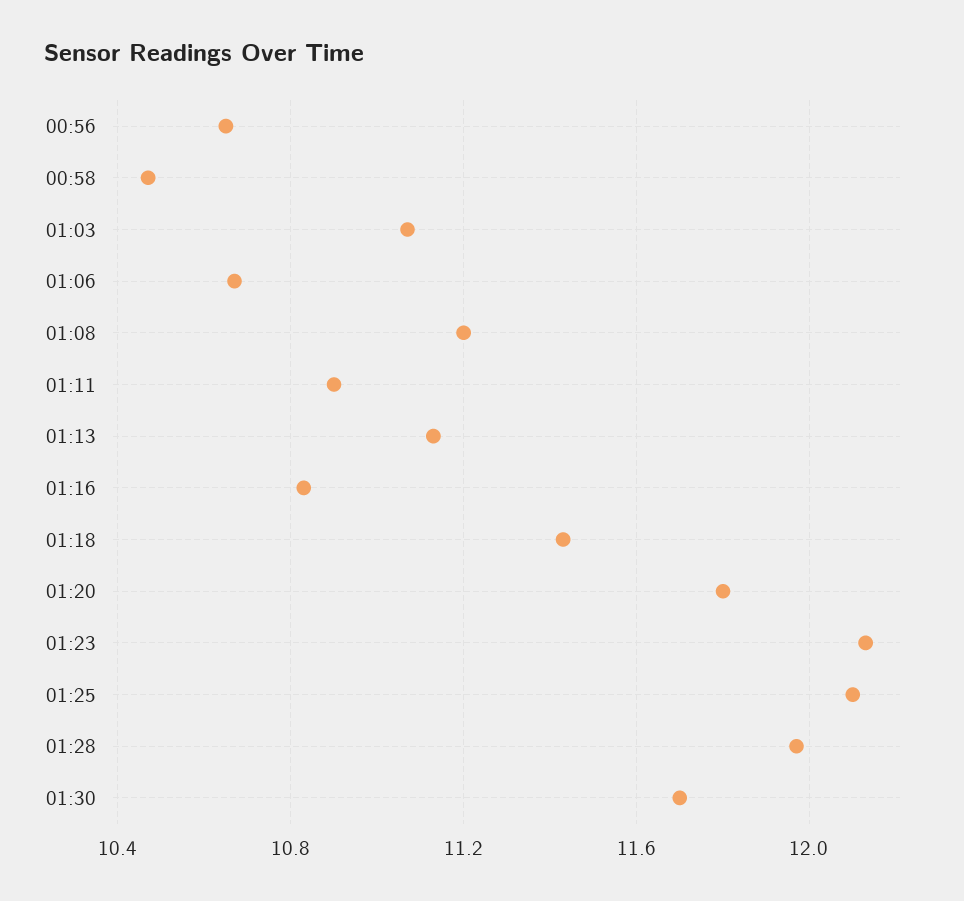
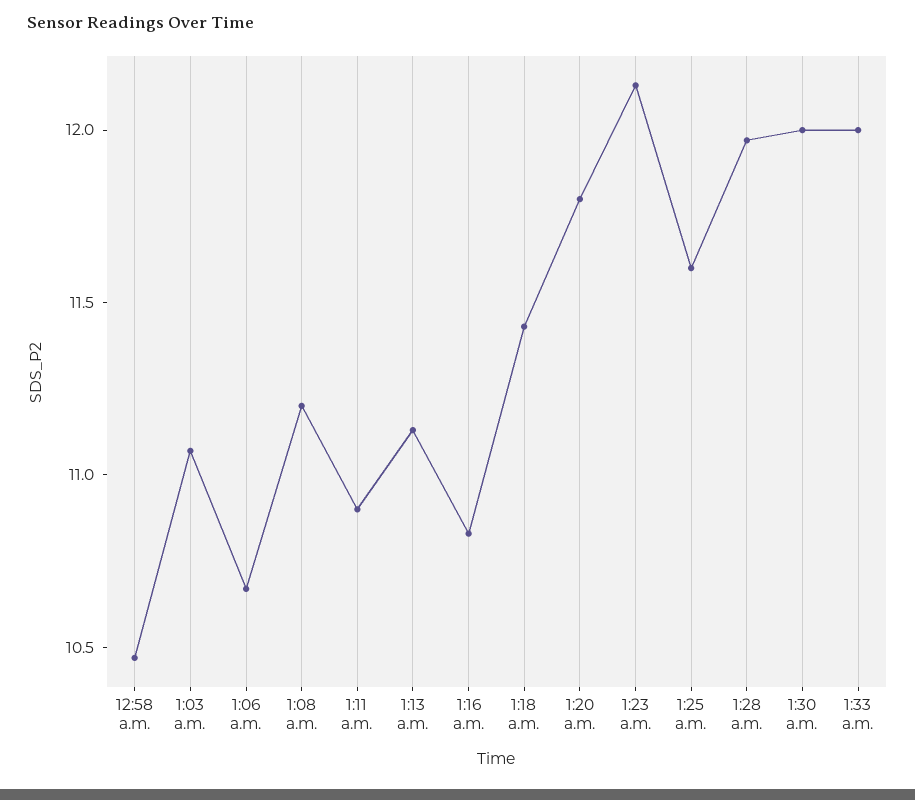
00:56: 10.65 -> none
01:25: 12.1 -> 11.6
01:30: 11.7 -> 12
1:33 a.m.: none -> 12

